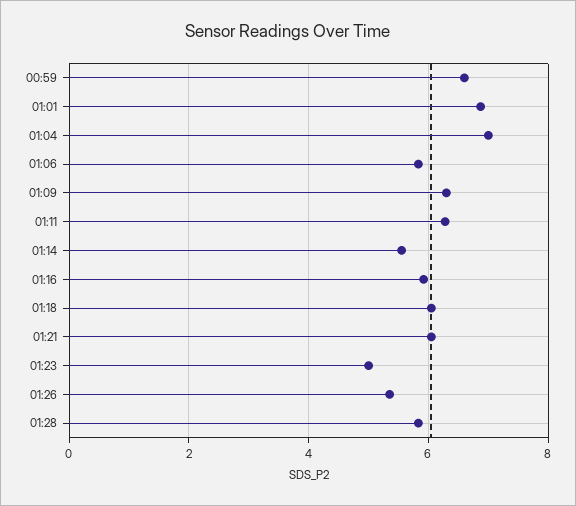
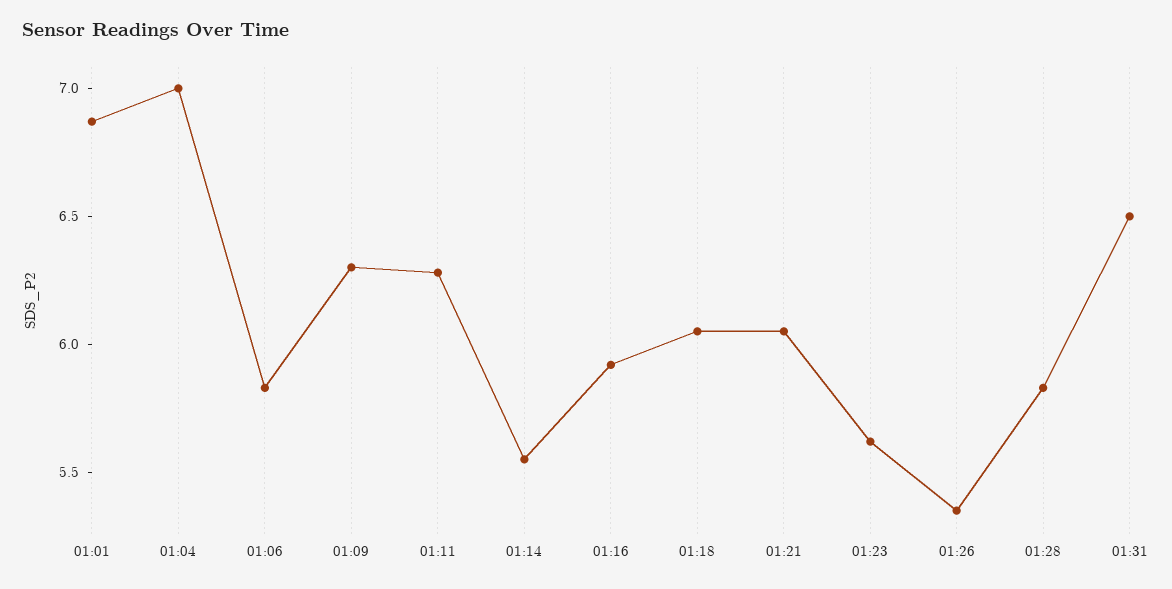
00:59: 6.6 -> none
01:23: 5 -> 5.6
01:31: none -> 6.5

